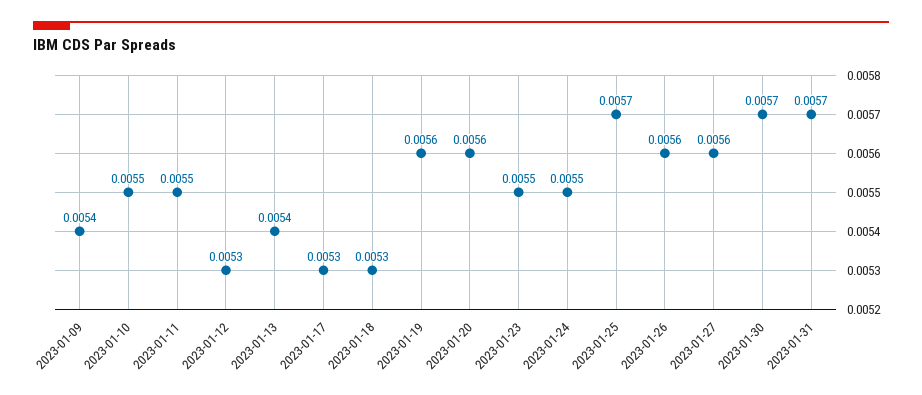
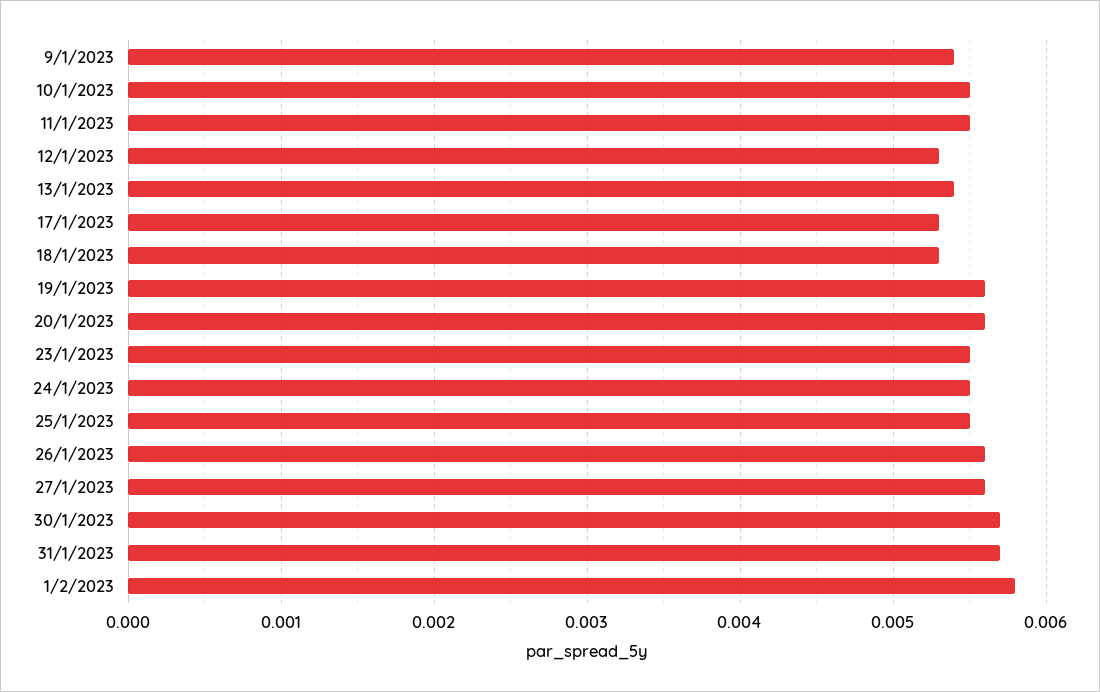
2023-01-25: 0.0057 -> 0.0055
1/2/2023: none -> 0.0058

